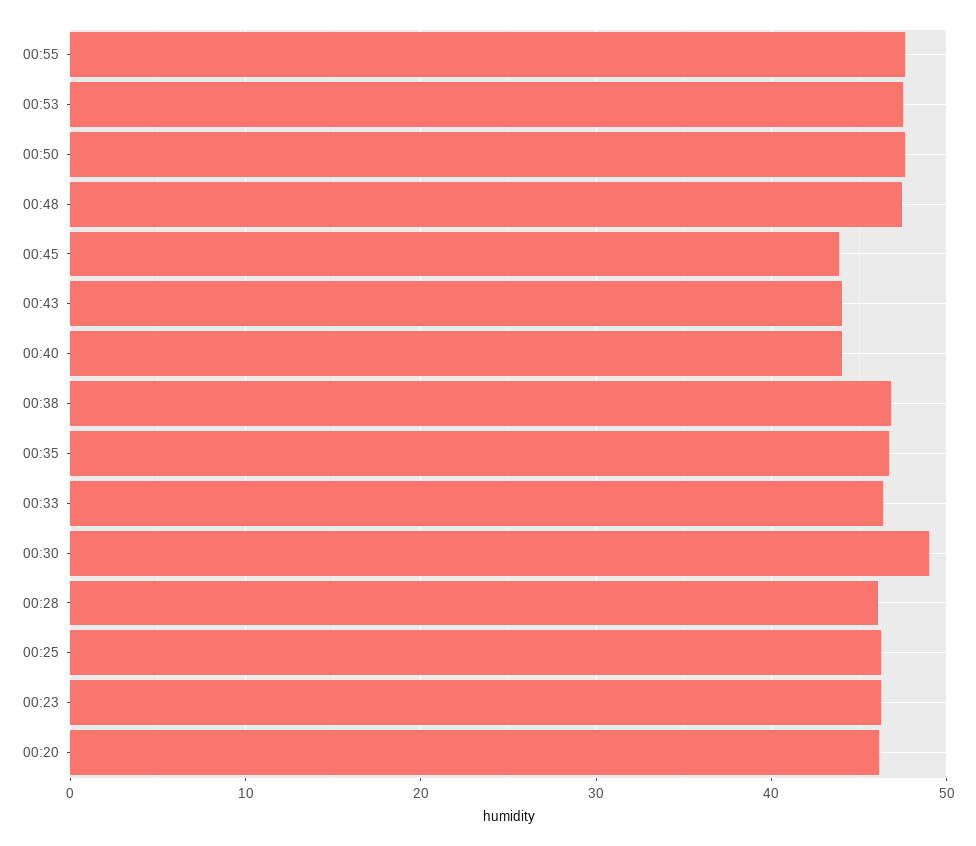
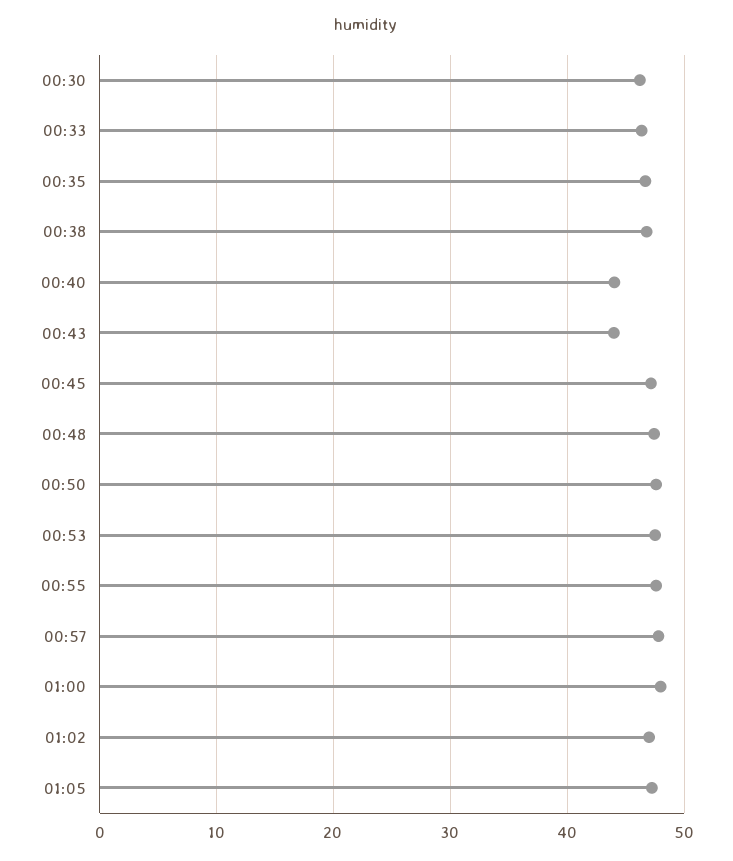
00:45: 44 -> 47
00:30: 49 -> 46
00:28: 46 -> none
00:25: 46 -> none
00:23: 46 -> none
00:20: 46 -> none
00:57: none -> 48
01:00: none -> 48
01:02: none -> 47
01:05: none -> 47

